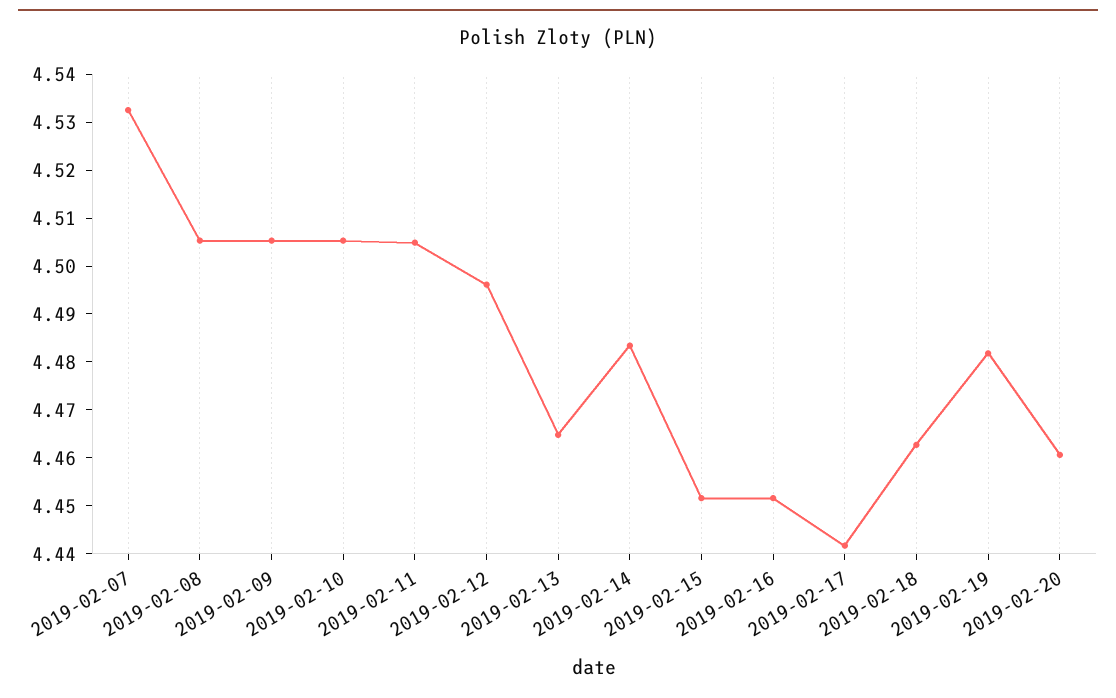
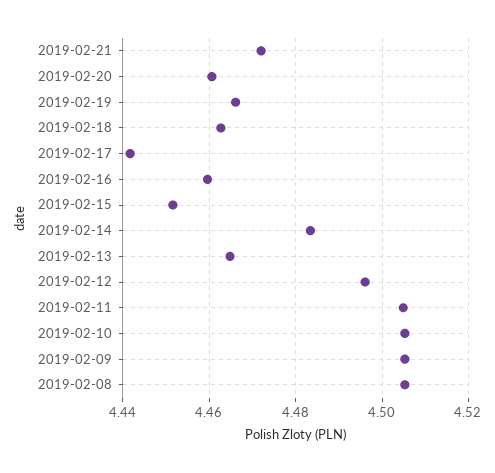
2019-02-07: 4.532 -> none
2019-02-16: 4.452 -> 4.46
2019-02-19: 4.482 -> 4.466
2019-02-21: none -> 4.472

